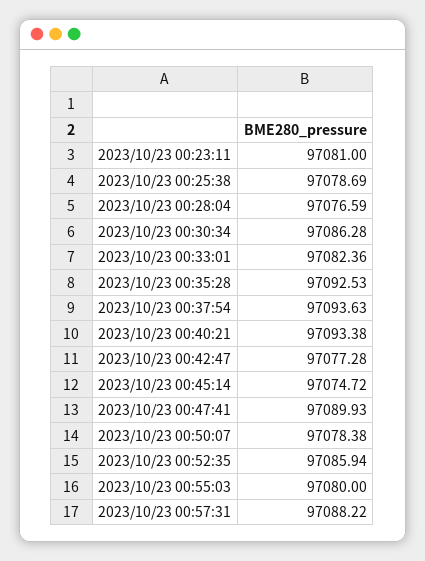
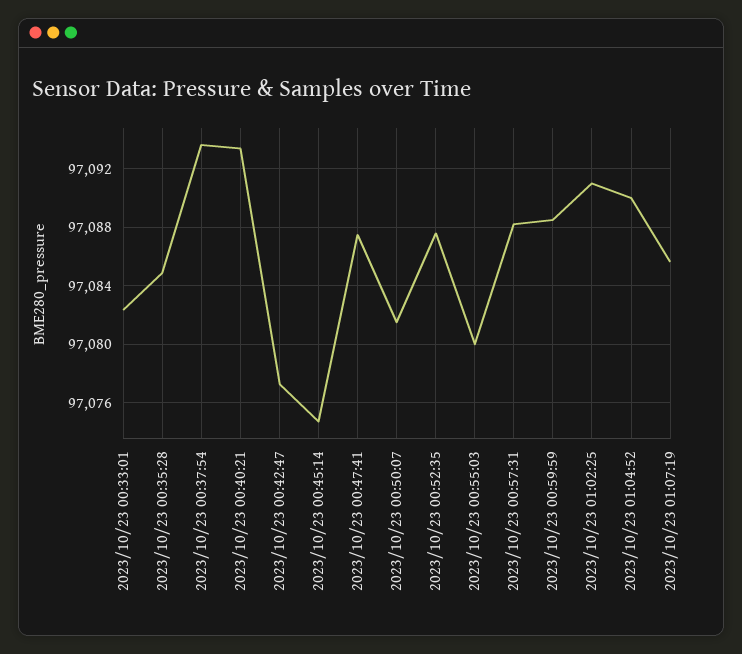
2023/10/23 00:23:11: 97081 -> none
2023/10/23 00:25:38: 97078.69 -> none
2023/10/23 00:28:04: 97076.59 -> none
2023/10/23 00:30:34: 97086.28 -> none
2023/10/23 00:35:28: 97092.53 -> 97085
2023/10/23 00:47:41: 97089.93 -> 97087.5
2023/10/23 00:50:07: 97078.38 -> 97081.5
2023/10/23 00:52:35: 97085.94 -> 97087.5
2023/10/23 00:59:59: none -> 97088.5
2023/10/23 01:02:25: none -> 97091
2023/10/23 01:04:52: none -> 97090
2023/10/23 01:07:19: none -> 97085.5

